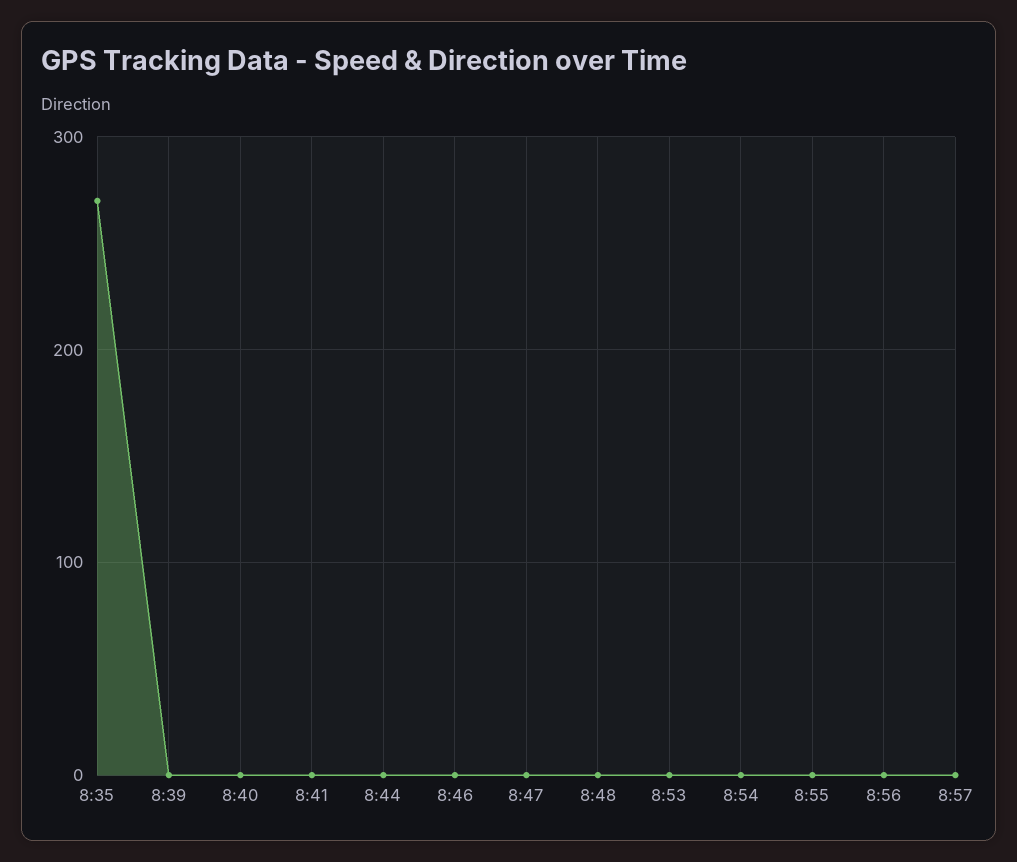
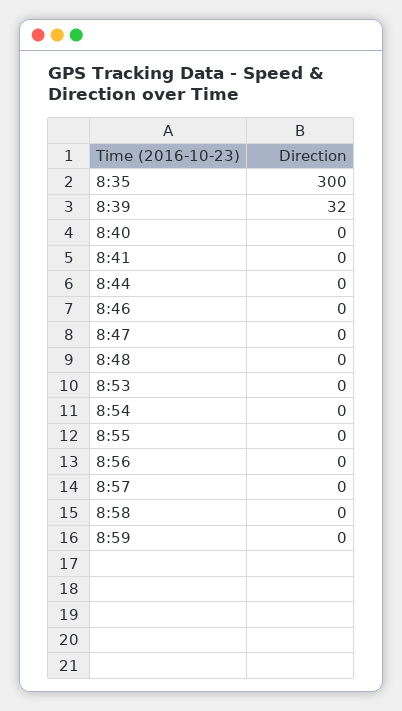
8:35: 270 -> 300
8:39: 0 -> 32
8:58: none -> 0
8:59: none -> 0

